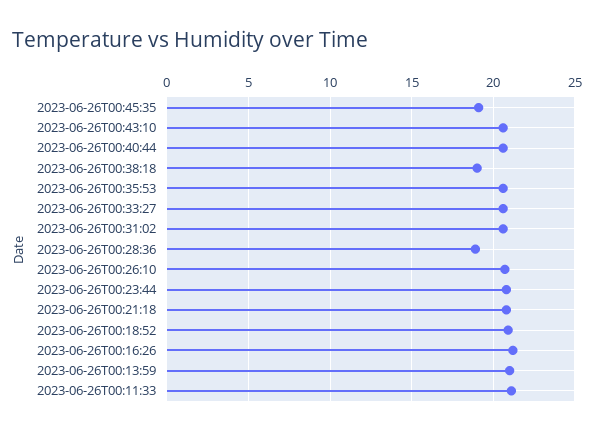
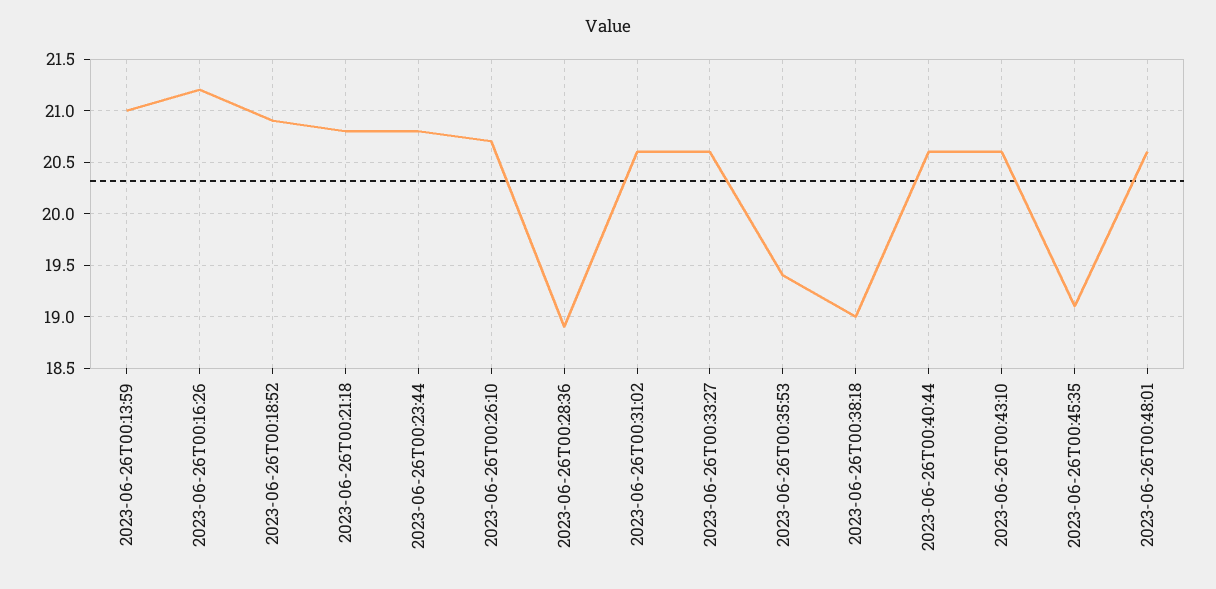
2023-06-26T00:35:53: 20.5 -> 19.4
2023-06-26T00:11:33: 21 -> none
2023-06-26T00:48:01: none -> 20.6

